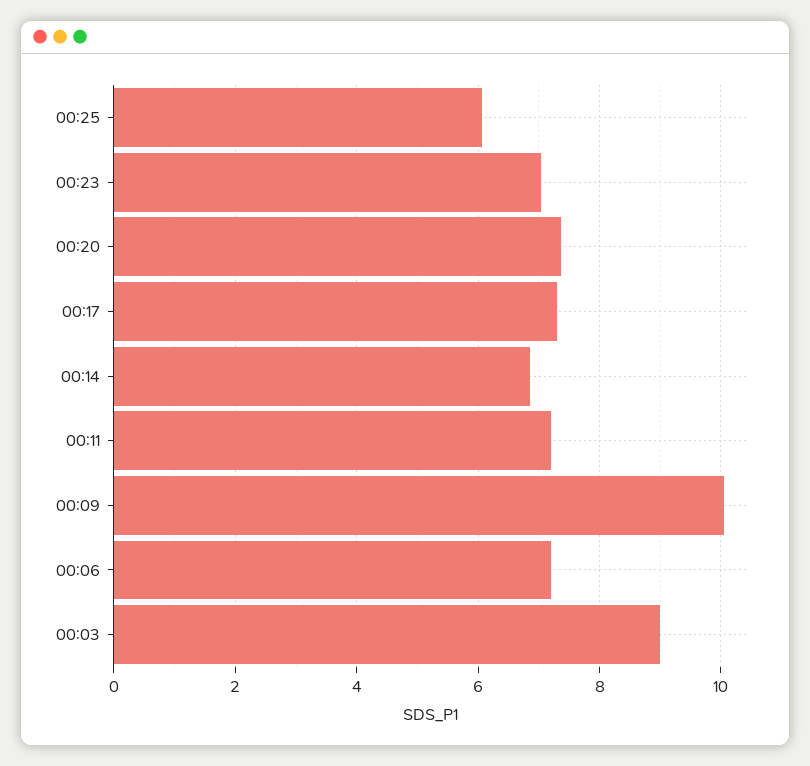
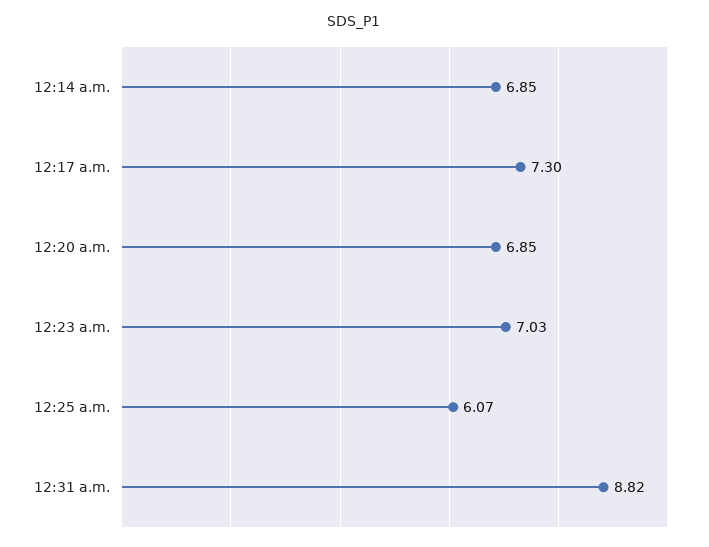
00:20: 7.4 -> 6.85
00:11: 7.2 -> none
00:09: 10 -> none
00:06: 7.2 -> none
00:03: 9 -> none
12:31 a.m.: none -> 8.82

